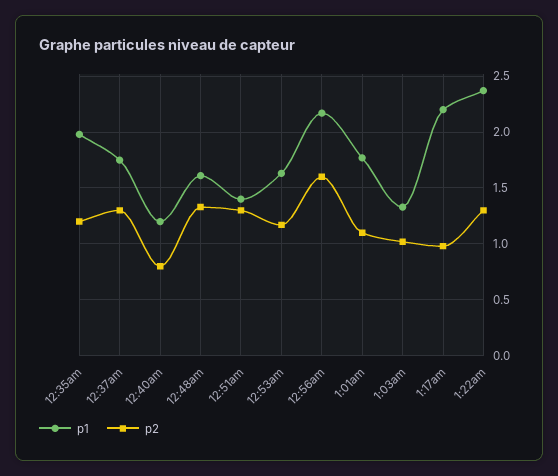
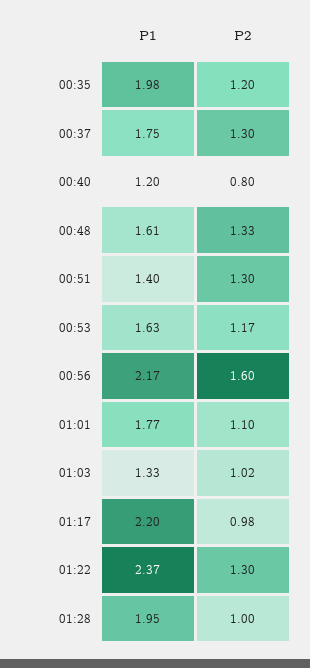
p1, 01:28: none -> 1.95
p2, 01:28: none -> 1

